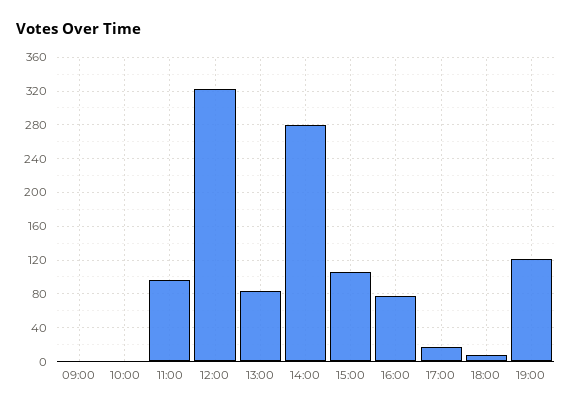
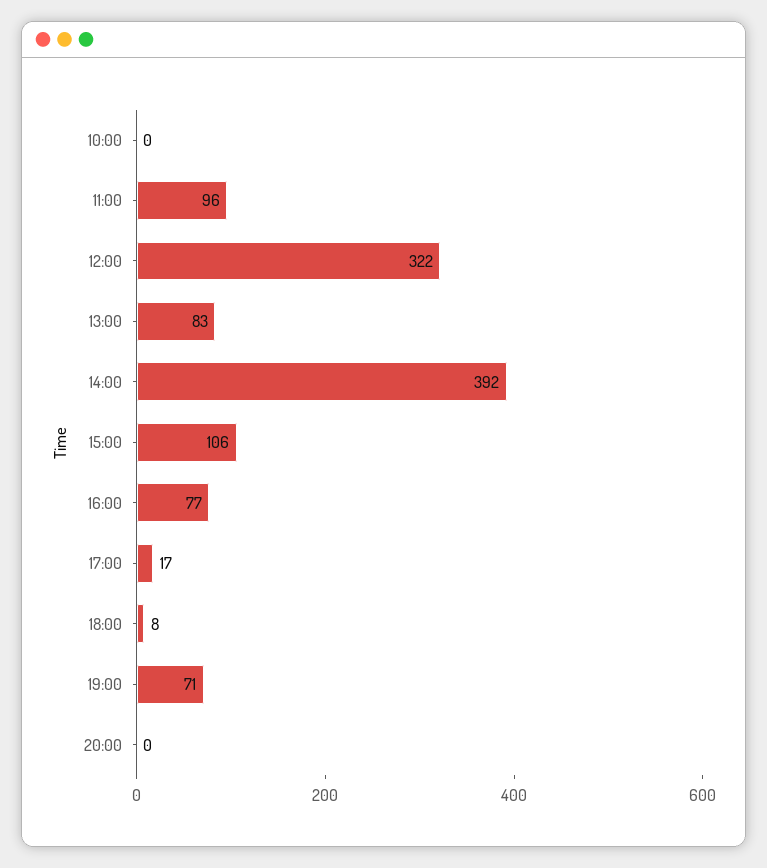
09:00: 0 -> none
14:00: 280 -> 392
19:00: 120 -> 71
20:00: none -> 0

